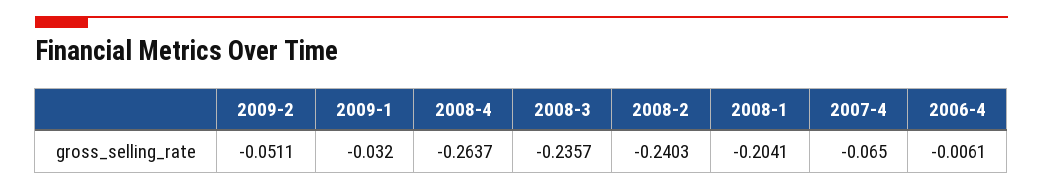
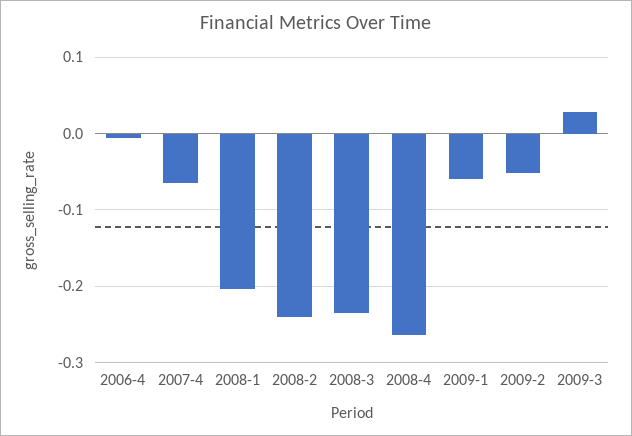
2009-1: -0.032 -> -0.06
2009-3: none -> 0.03

